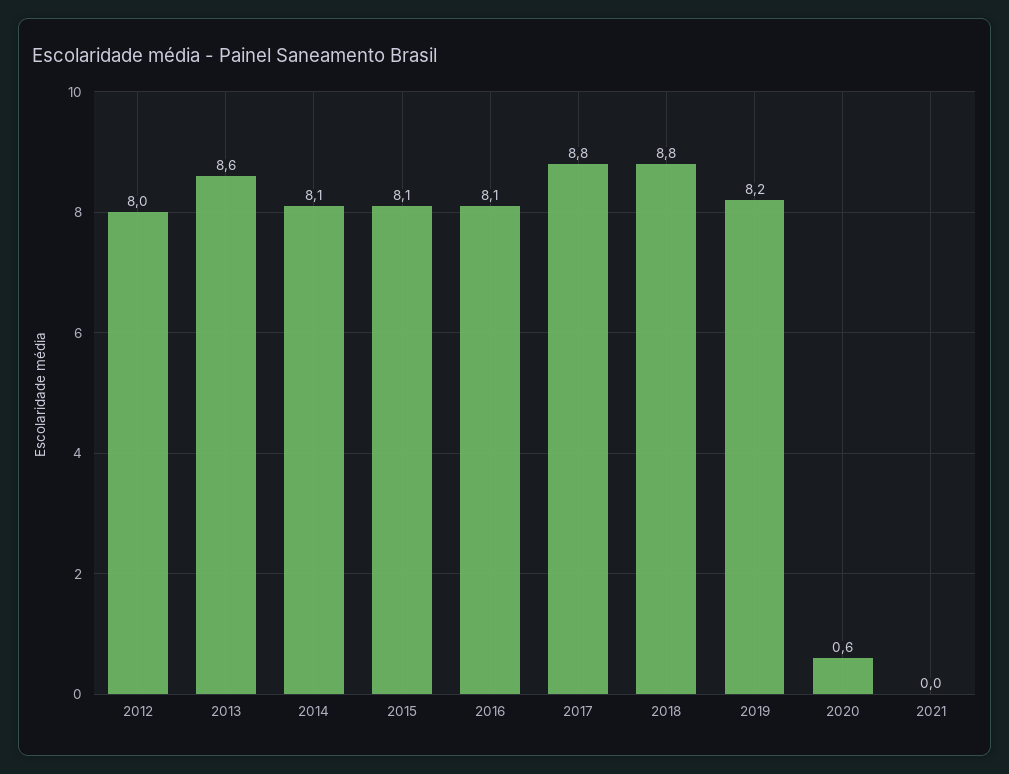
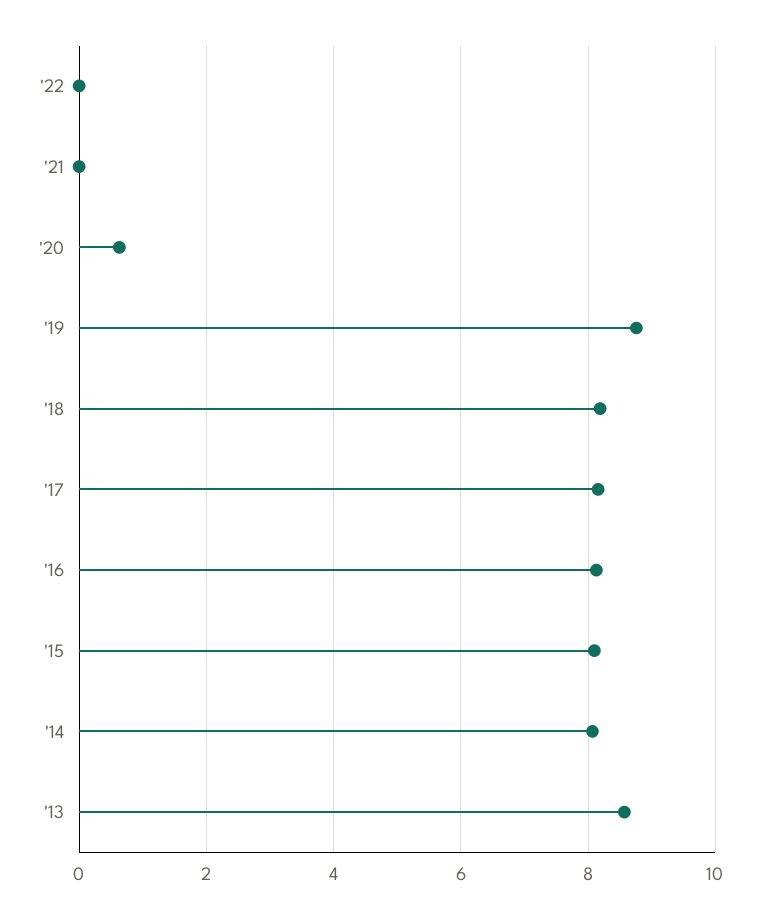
2012: 8 -> none
2017: 8.8 -> 8.2
2018: 8.8 -> 8.2
2019: 8.2 -> 8.8
'22: none -> 0

